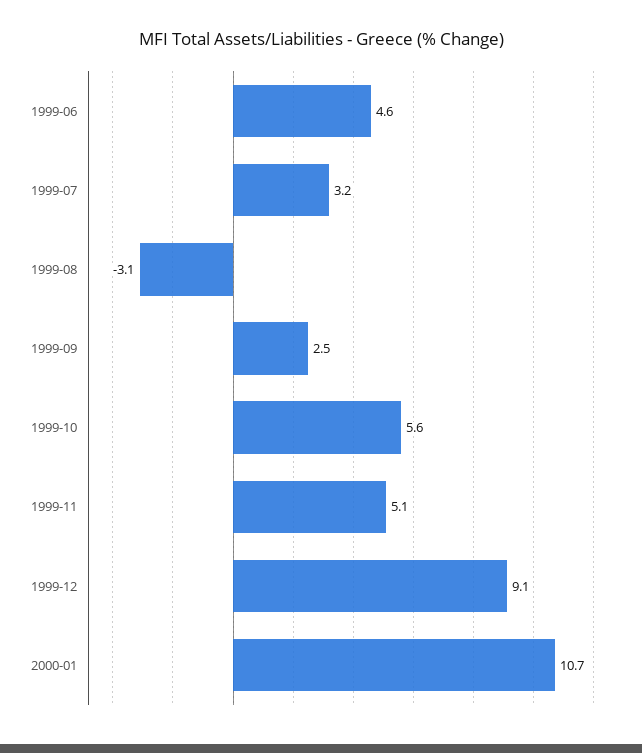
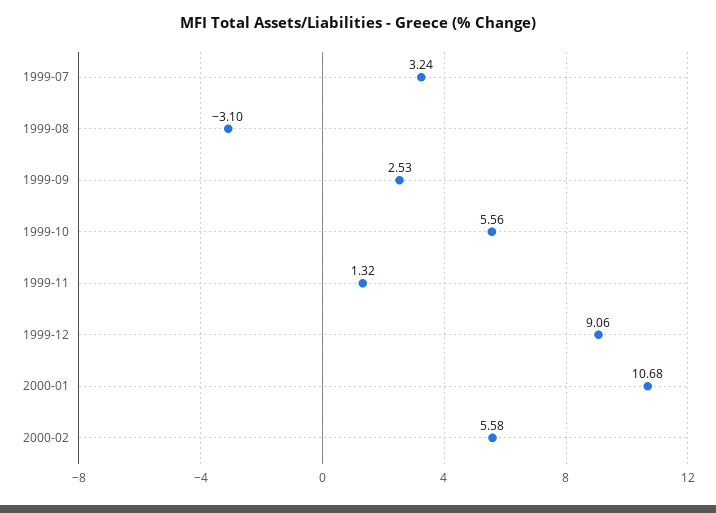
1999-06: 4.6 -> none
1999-11: 5.1 -> 1.32
2000-02: none -> 5.58

